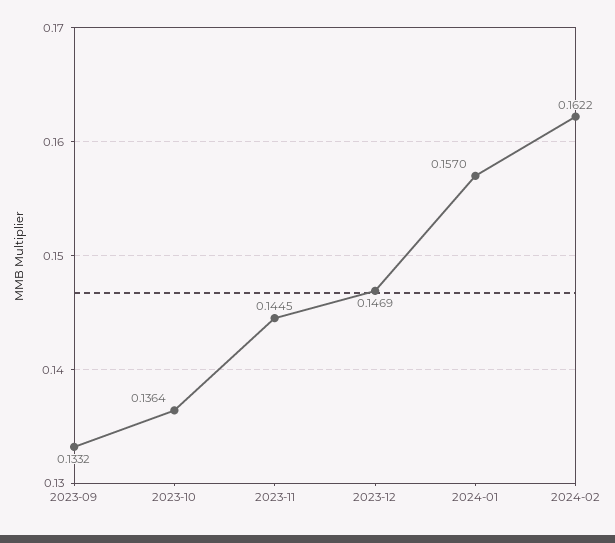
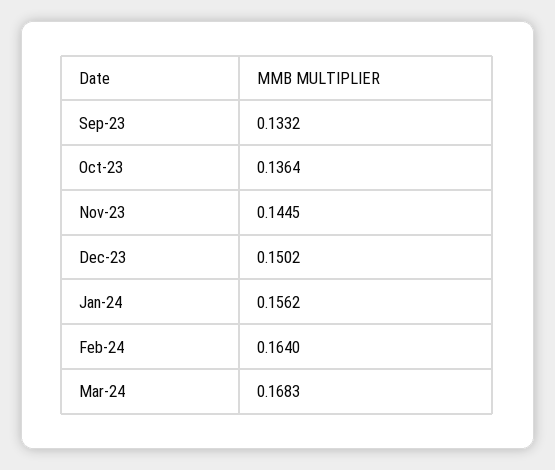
2023-12: 0.1469 -> 0.1502
2024-01: 0.157 -> 0.1562
2024-02: 0.1622 -> 0.164
Mar-24: none -> 0.1683

